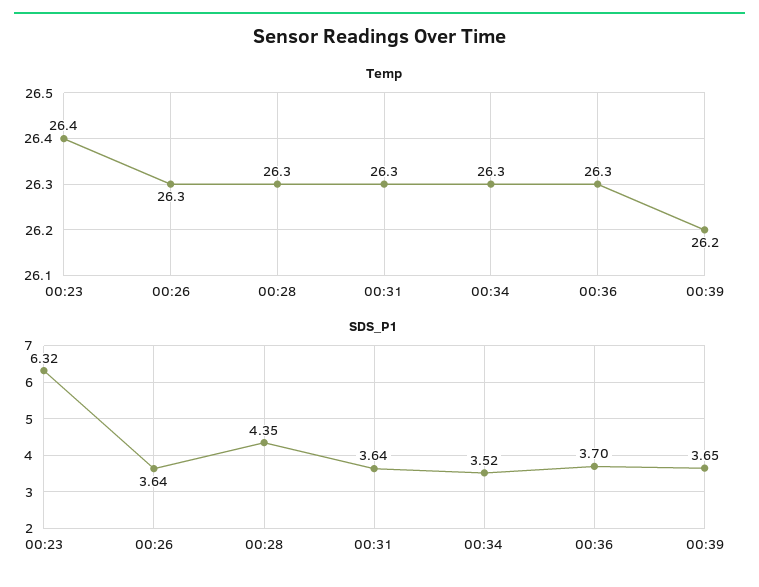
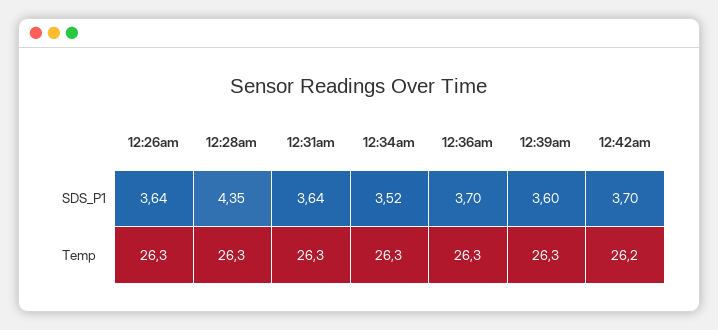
Temp, 00:23: 26.4 -> none
Temp, 00:39: 26.2 -> 26.3
SDS_P1, 00:23: 6.32 -> none
SDS_P1, 00:39: 3.65 -> 3.6
SDS_P1, 12:42am: none -> 3.7
Temp, 12:42am: none -> 26.2

